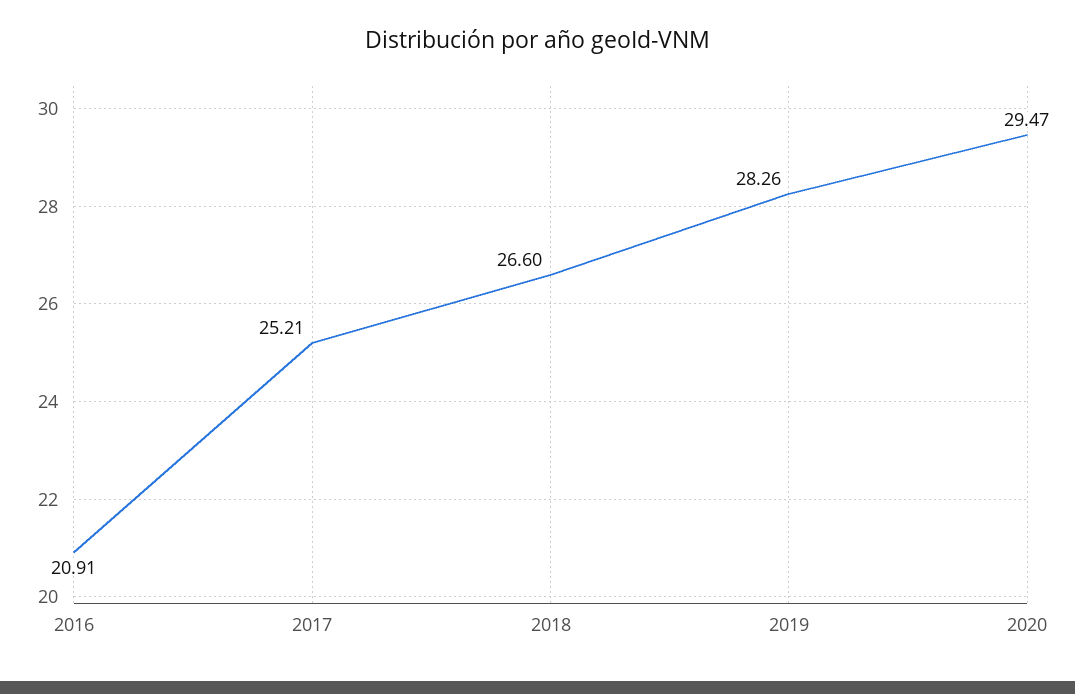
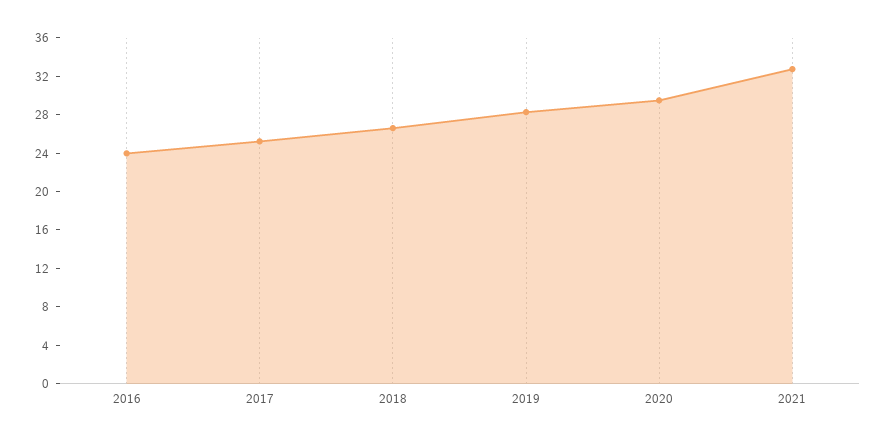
2016: 20.91 -> 24
2021: none -> 33

